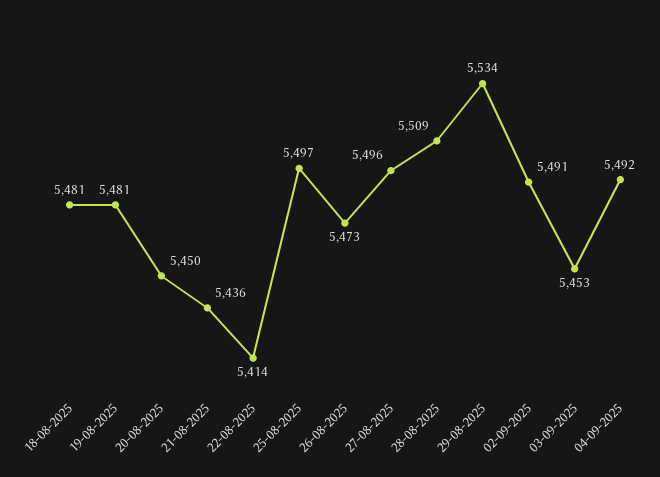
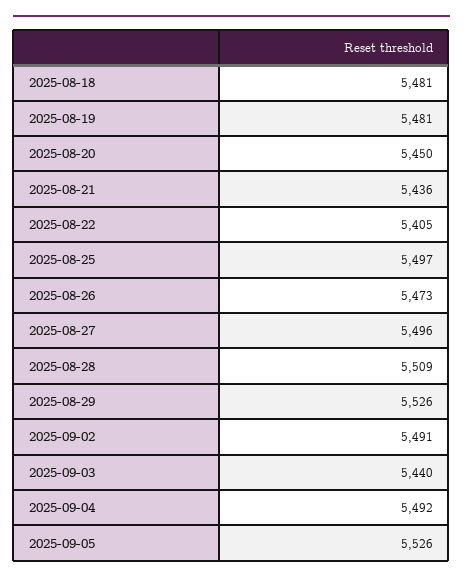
22-08-2025: 5414 -> 5405
29-08-2025: 5534 -> 5526
03-09-2025: 5453 -> 5440
2025-09-05: none -> 5526

